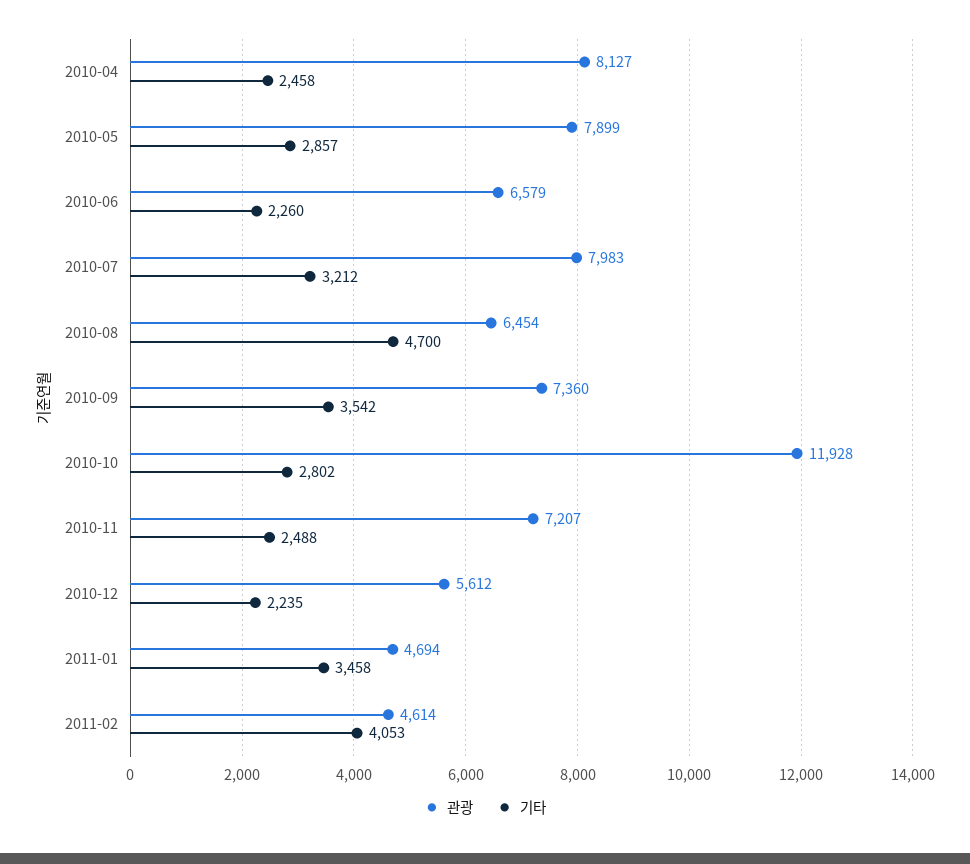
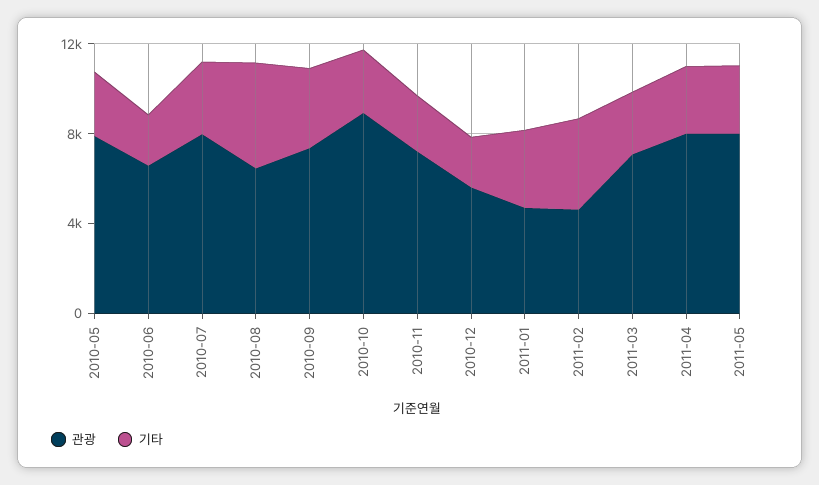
관광, 2010-04: 8127 -> none
기타, 2010-04: 2458 -> none
관광, 2010-10: 11928 -> 9000
관광, 2011-03: none -> 7000
기타, 2011-03: none -> 3000
관광, 2011-04: none -> 8000
기타, 2011-04: none -> 3000
관광, 2011-05: none -> 8000
기타, 2011-05: none -> 3000

